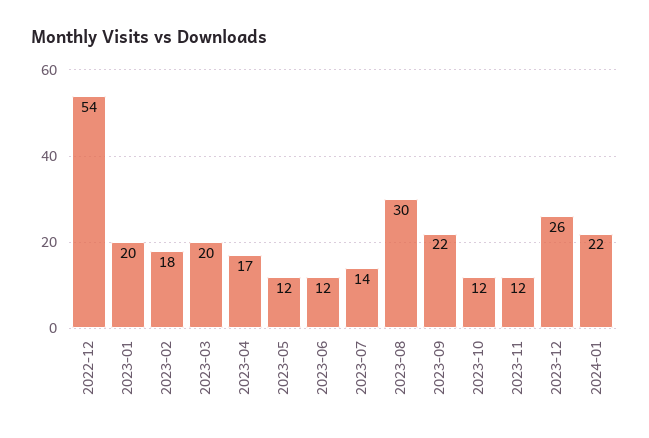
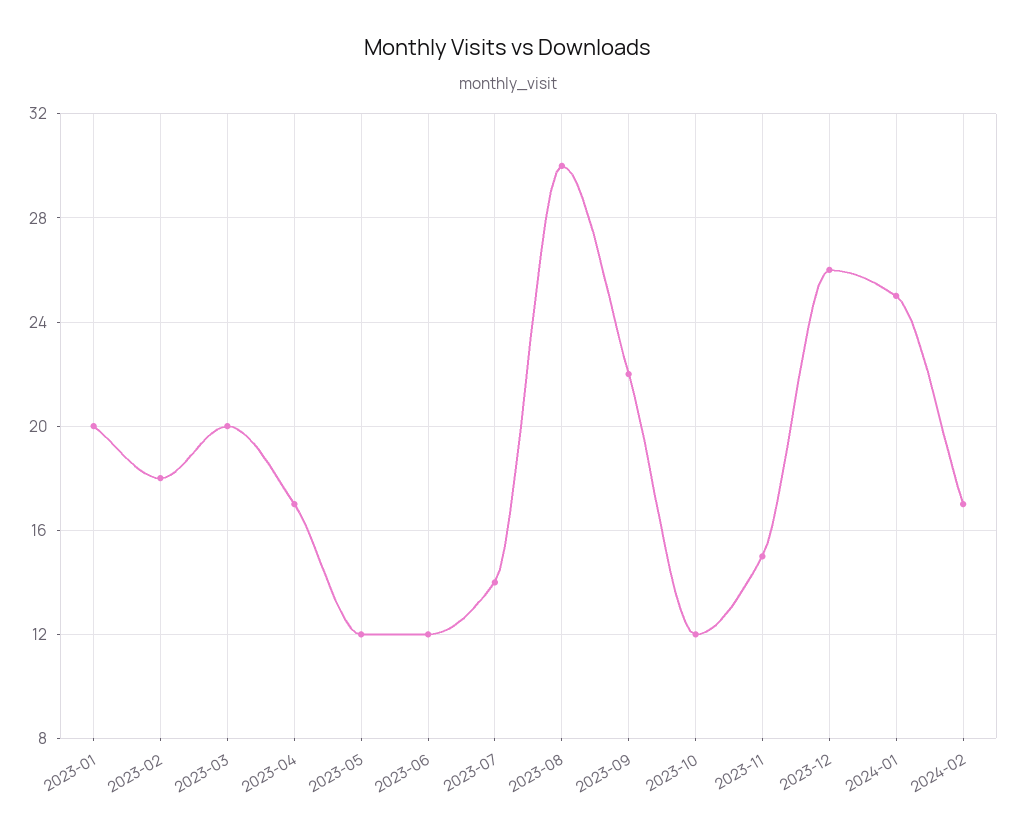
2022-12: 54 -> none
2023-11: 12 -> 15
2024-01: 22 -> 25
2024-02: none -> 17

